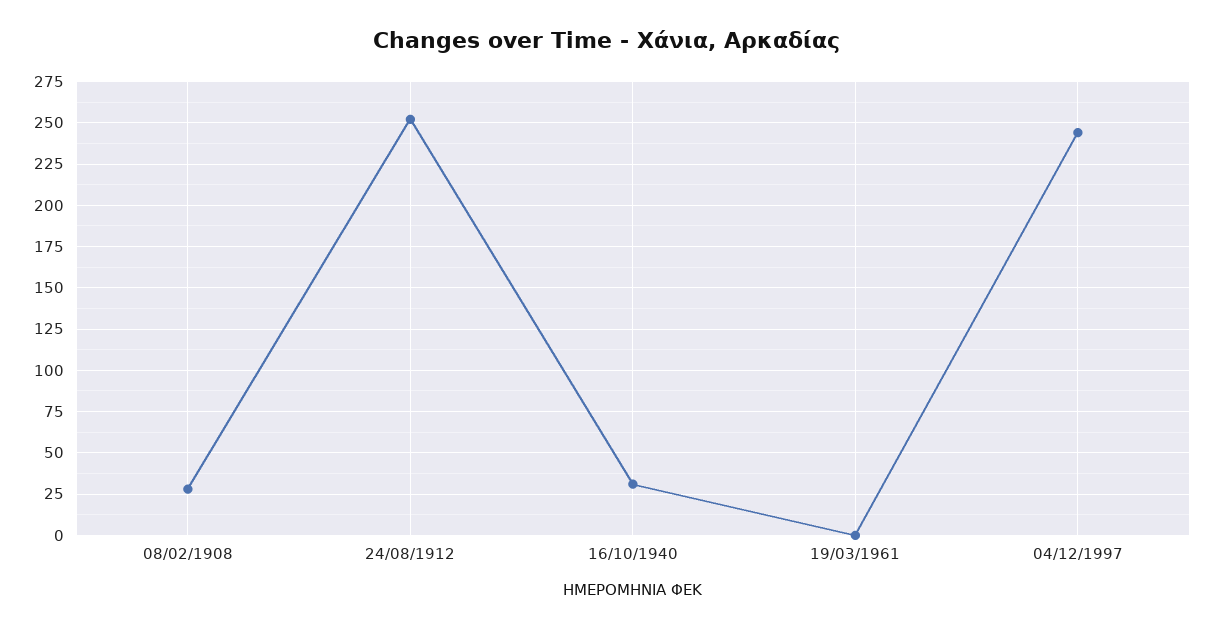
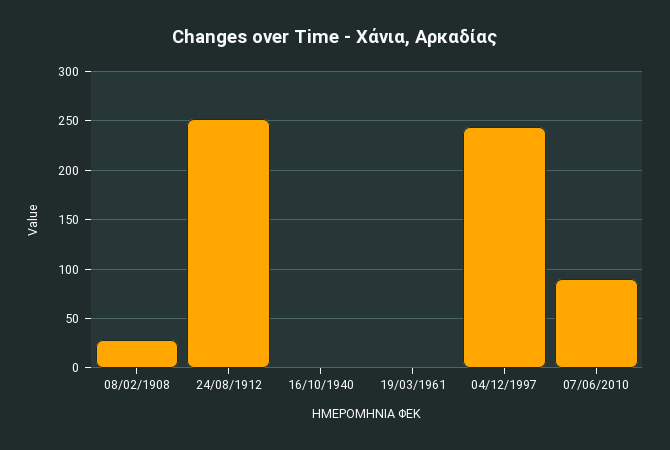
16/10/1940: 30 -> 0
07/06/2010: none -> 90

